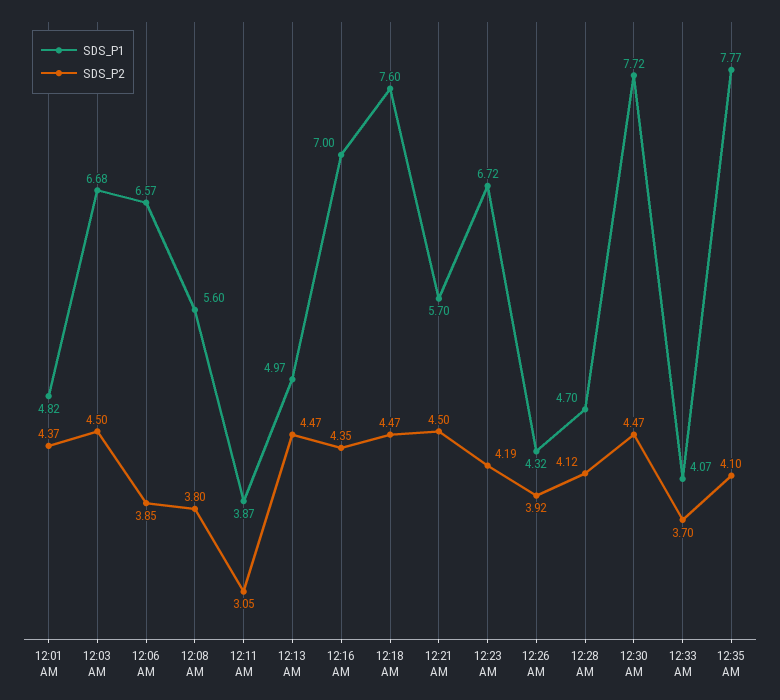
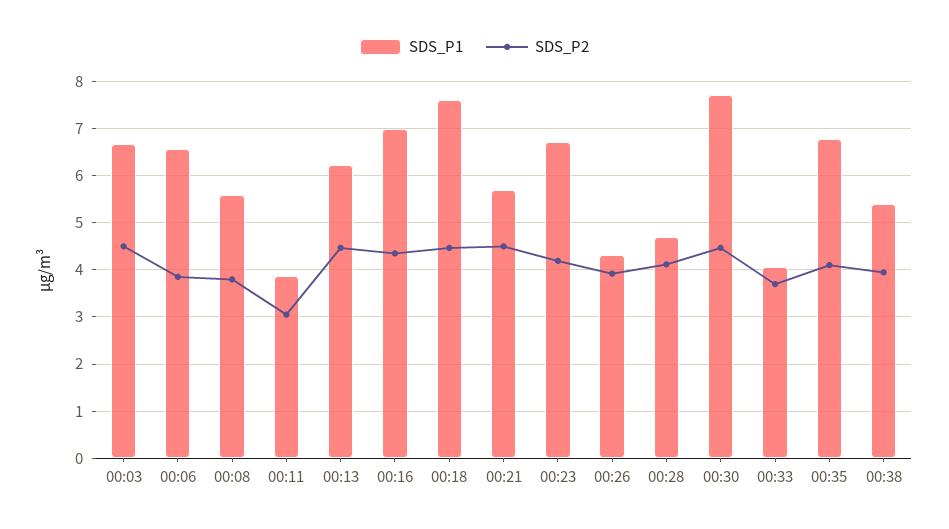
SDS_P1, 12:01 AM: 4.82 -> none
SDS_P2, 12:01 AM: 4.37 -> none
SDS_P1, 12:13 AM: 4.97 -> 6.2
SDS_P1, 12:35 AM: 7.77 -> 6.8
SDS_P1, 00:38: none -> 5.4
SDS_P2, 00:38: none -> 4

